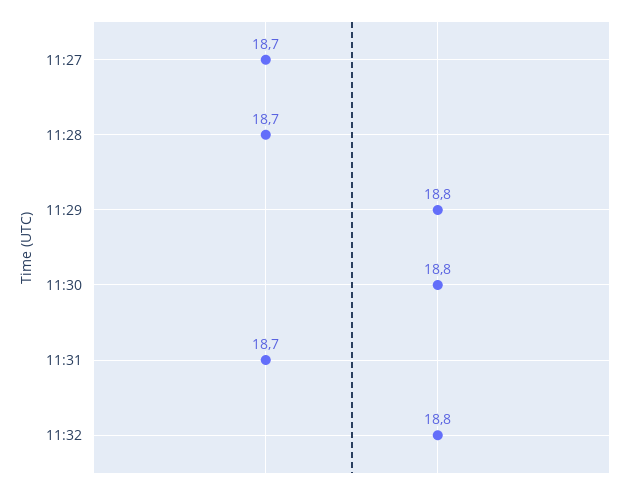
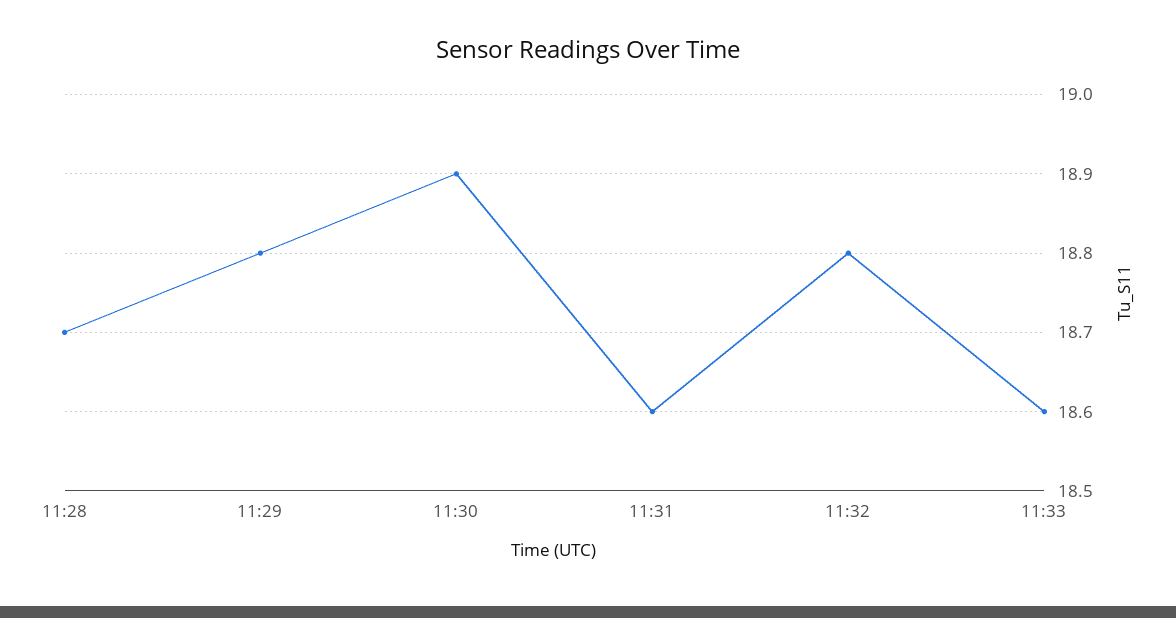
11:27: 18.7 -> none
11:30: 18.8 -> 18.9
11:31: 18.7 -> 18.6
11:33: none -> 18.6

